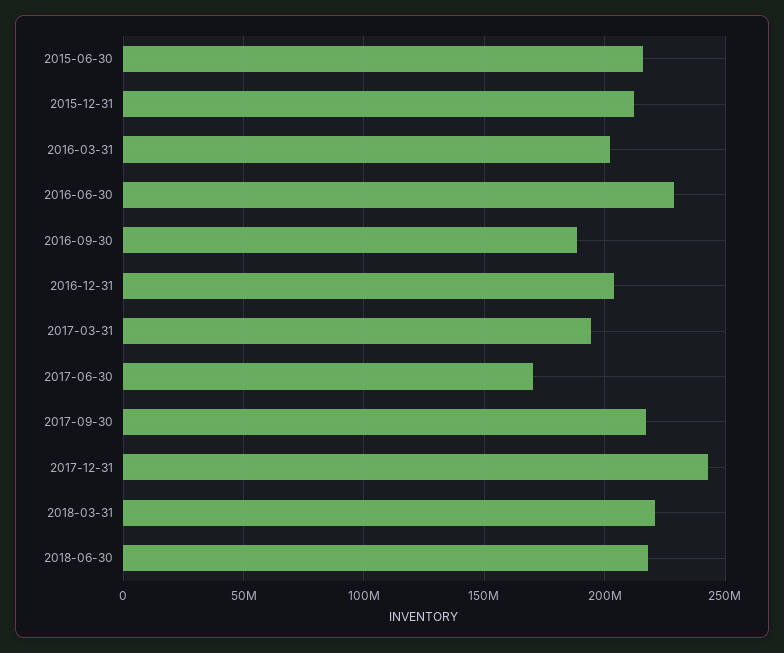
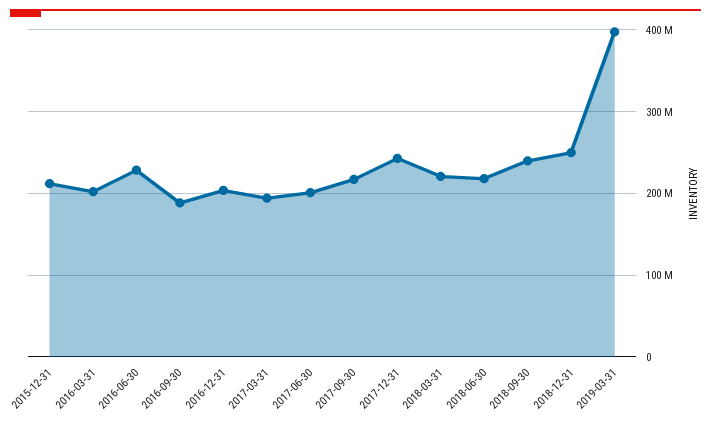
2015-06-30: 215000000 -> none
2017-06-30: 170000000 -> 200000000
2018-09-30: none -> 240000000
2018-12-31: none -> 250000000
2019-03-31: none -> 400000000

